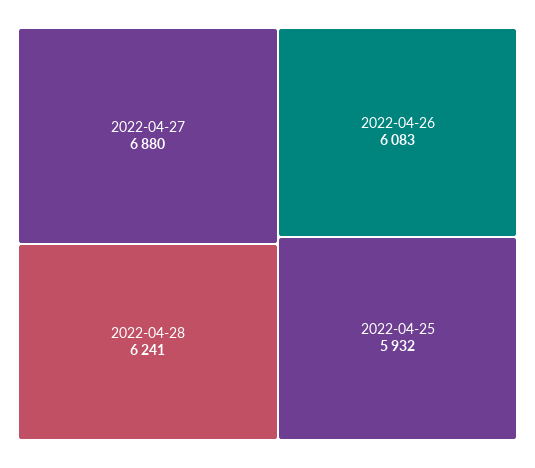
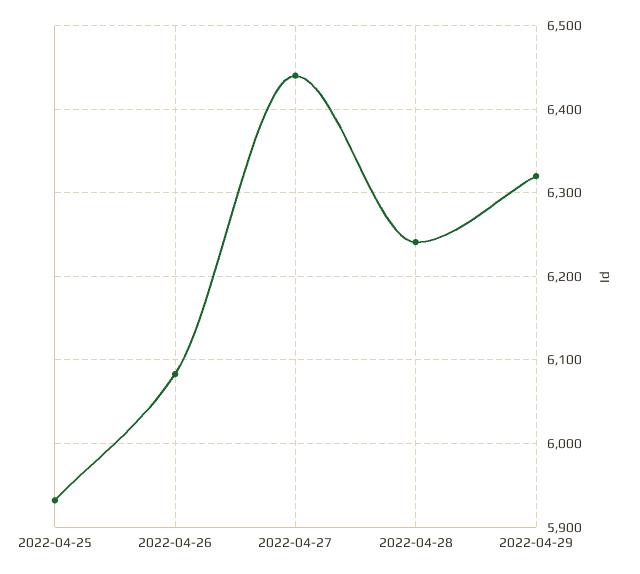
2022-04-27: 6880 -> 6440
2022-04-29: none -> 6320

